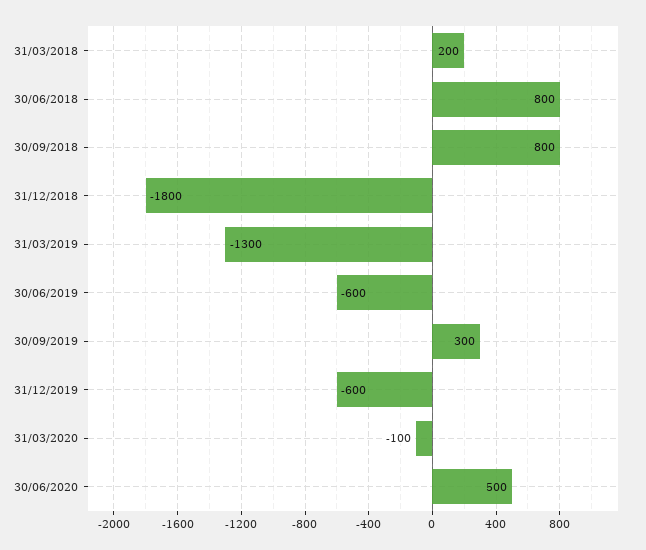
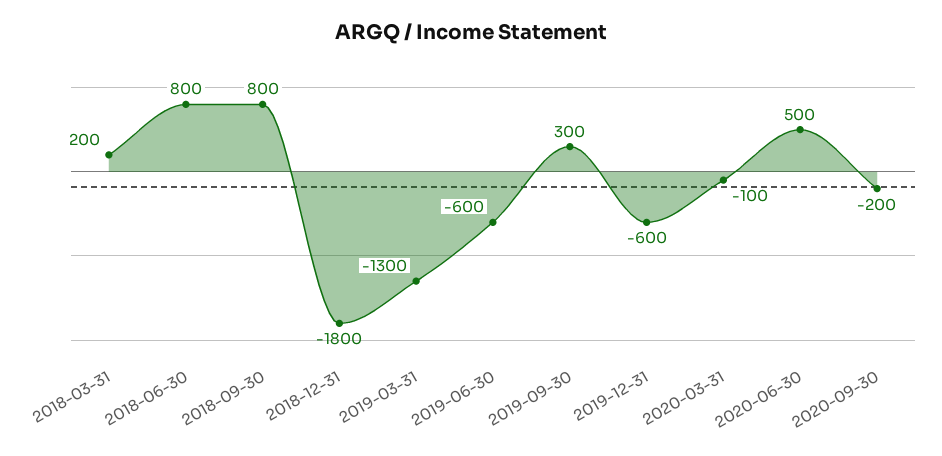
2020-09-30: none -> -200

